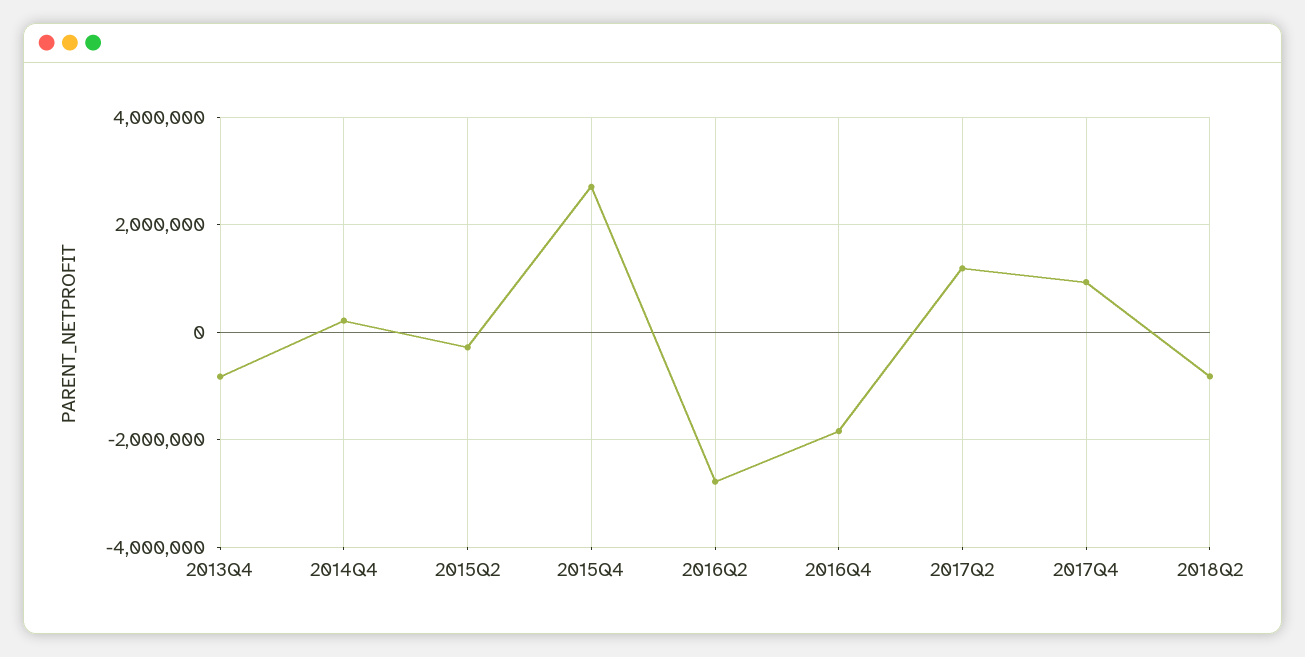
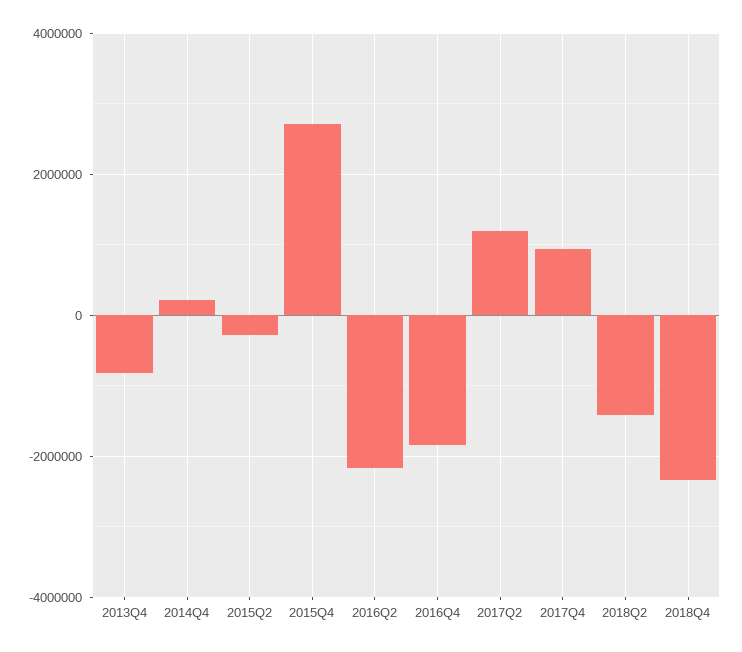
2016Q2: -2800000 -> -2200000
2018Q2: -800000 -> -1400000
2018Q4: none -> -2400000

